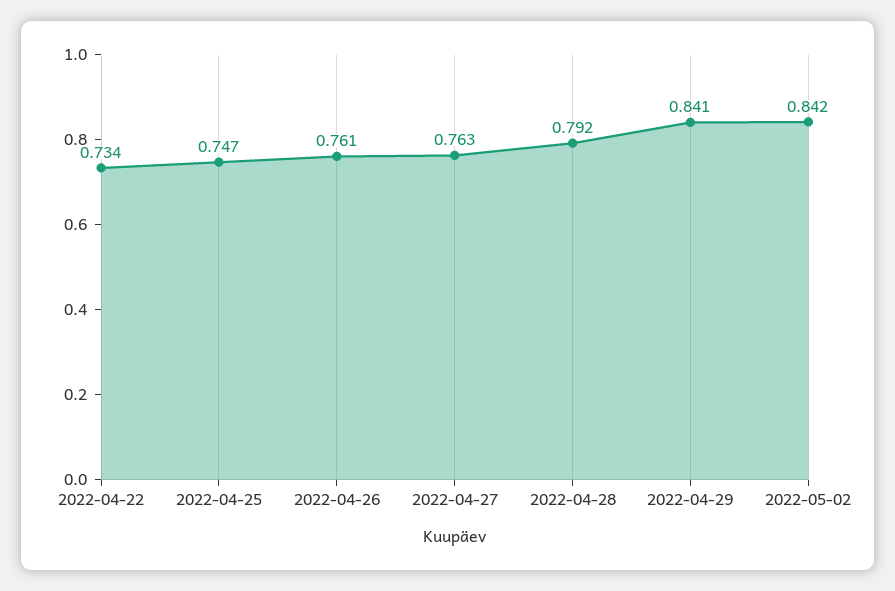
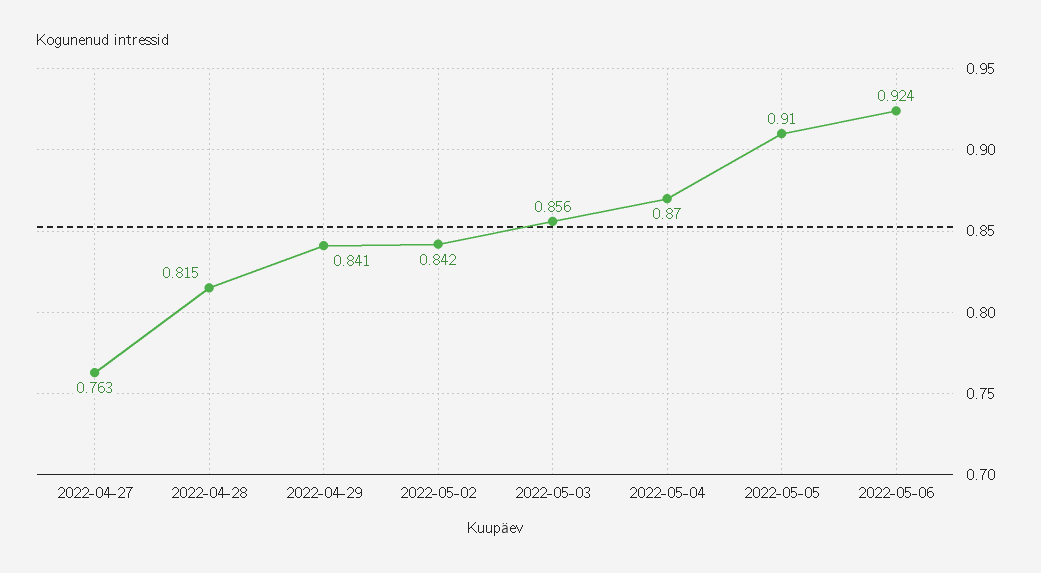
2022-04-22: 0.734 -> none
2022-04-25: 0.747 -> none
2022-04-26: 0.761 -> none
2022-04-28: 0.792 -> 0.815
2022-05-03: none -> 0.856
2022-05-04: none -> 0.87
2022-05-05: none -> 0.91
2022-05-06: none -> 0.924

